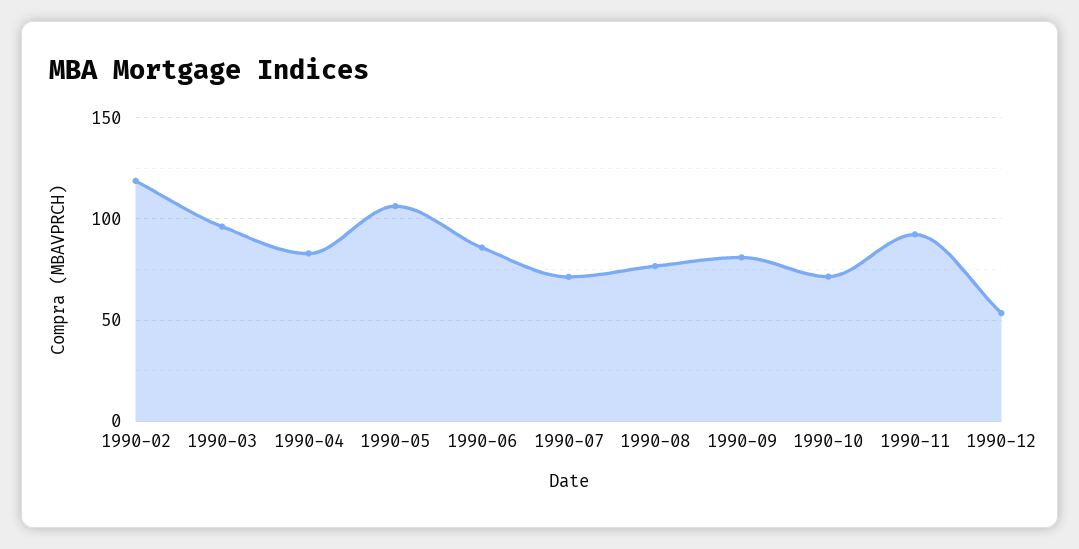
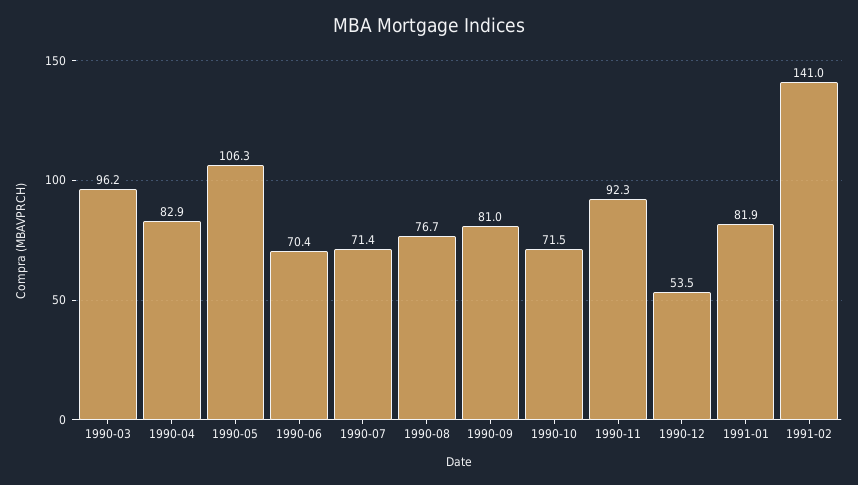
1990-02: 120 -> none
1990-06: 85 -> 70.4
1991-01: none -> 81.9
1991-02: none -> 141

